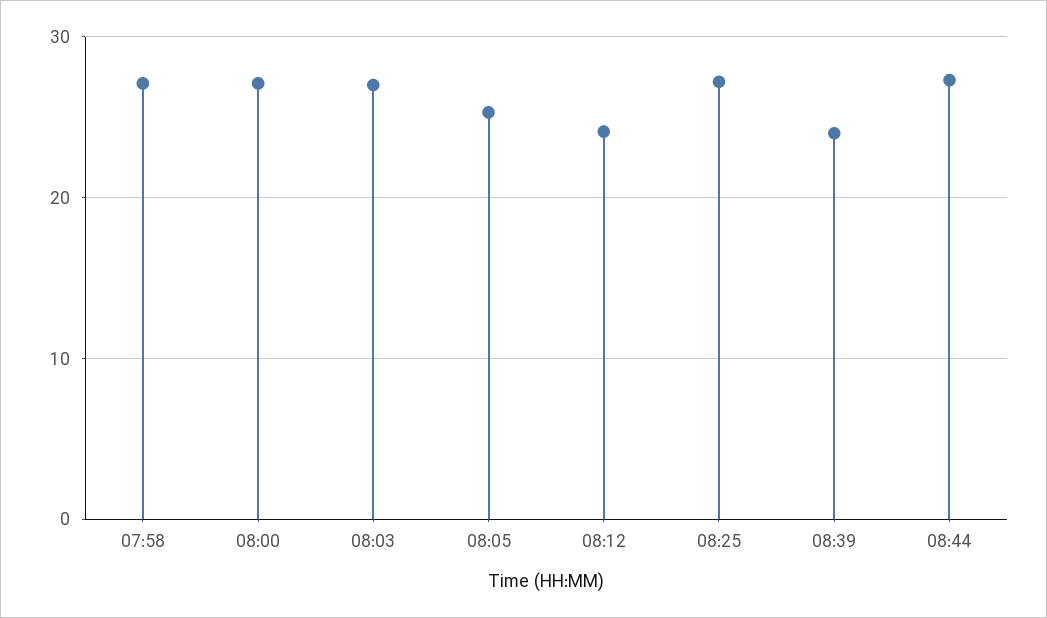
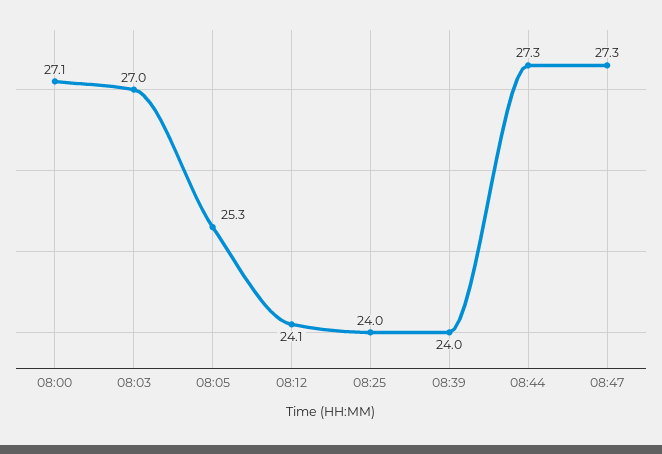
07:58: 27 -> none
08:25: 27 -> 24
08:47: none -> 27.3

